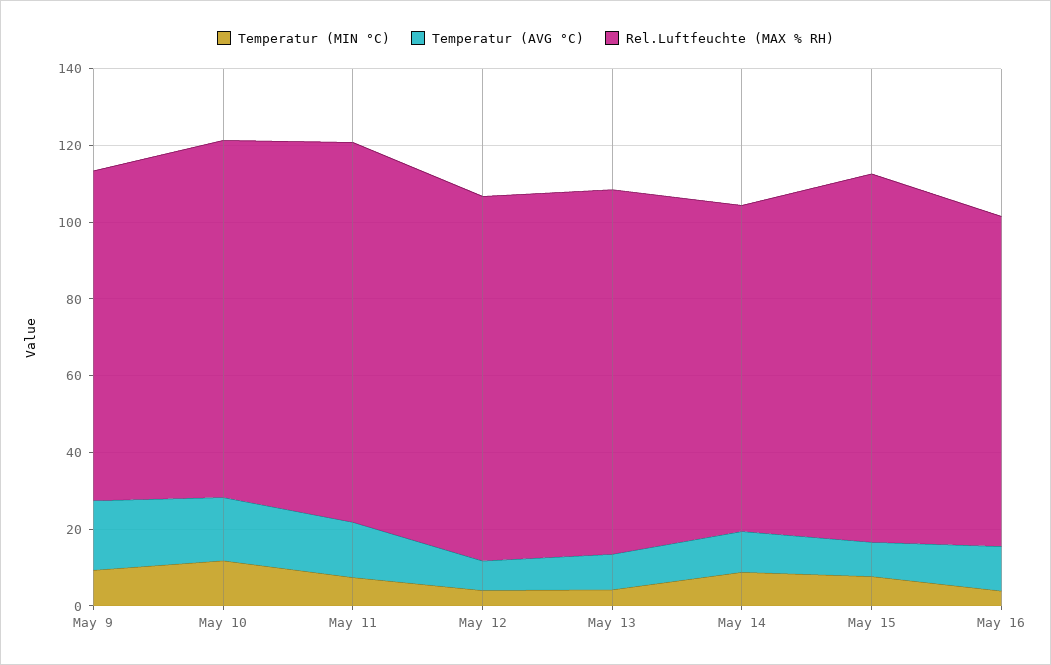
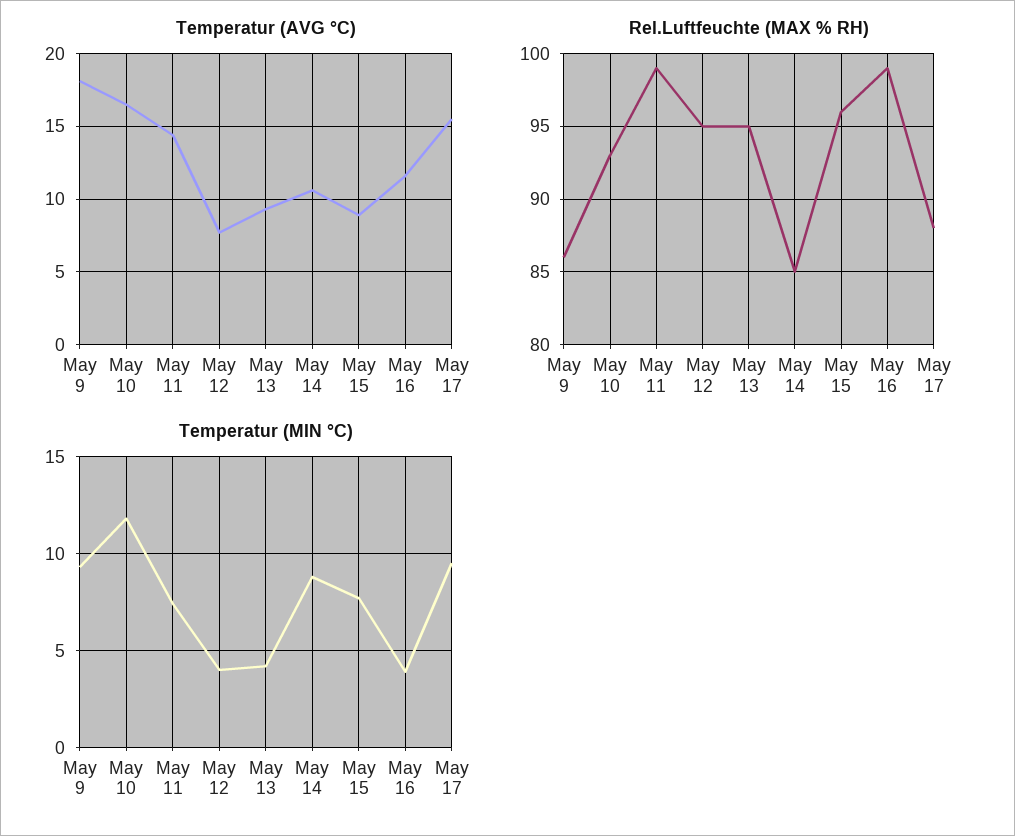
Rel.Luftfeuchte (MAX % RH), May 16: 85 -> 99
Temperatur (AVG °C), May 17: none -> 15.5
Rel.Luftfeuchte (MAX % RH), May 17: none -> 88
Temperatur (MIN °C), May 17: none -> 9.5

